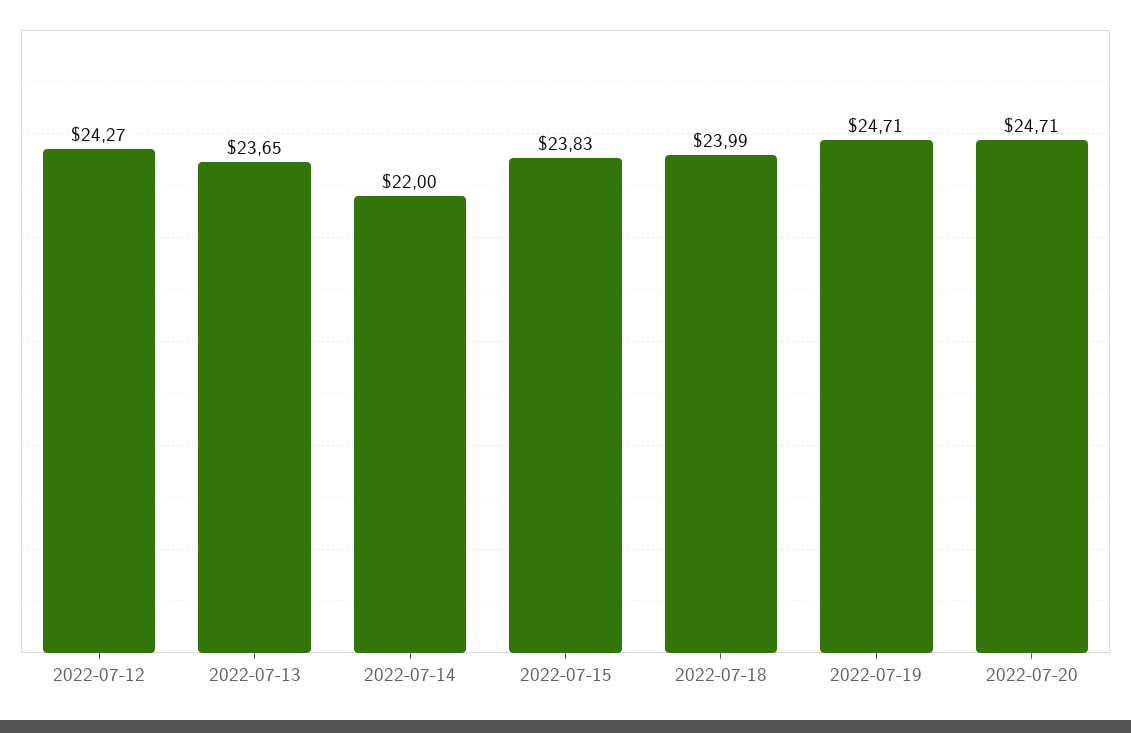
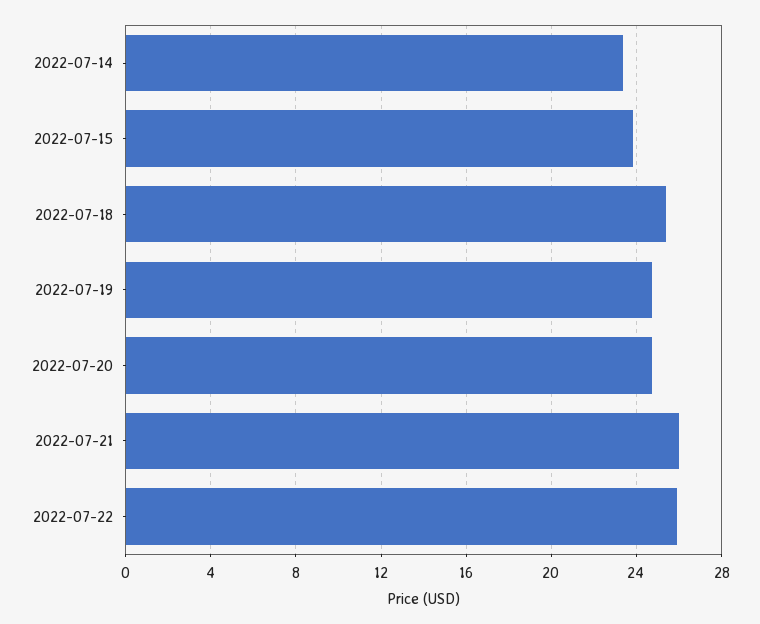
2022-07-12: 24.27 -> none
2022-07-13: 23.65 -> none
2022-07-14: 22 -> 23.5
2022-07-18: 23.99 -> 25.5
2022-07-21: none -> 26
2022-07-22: none -> 26

